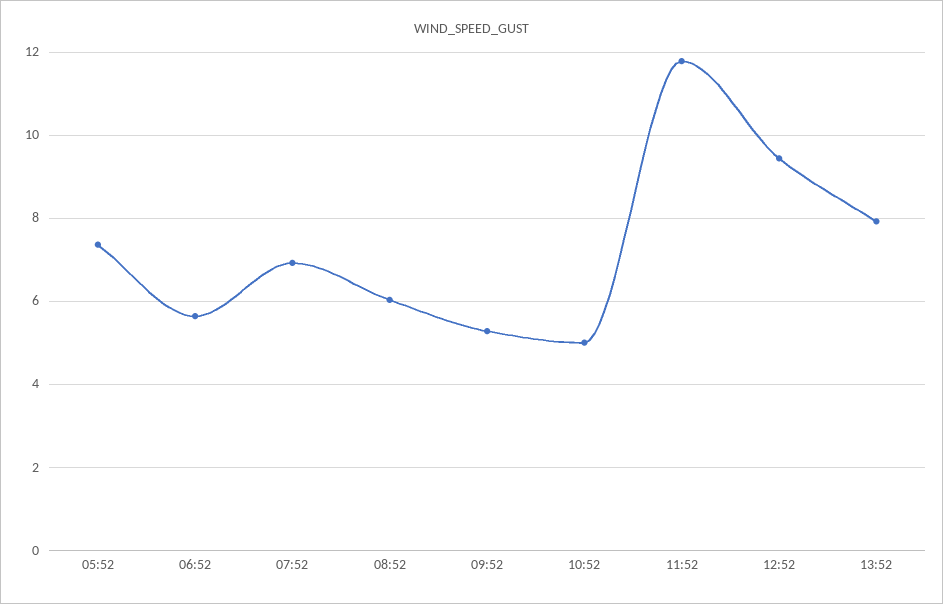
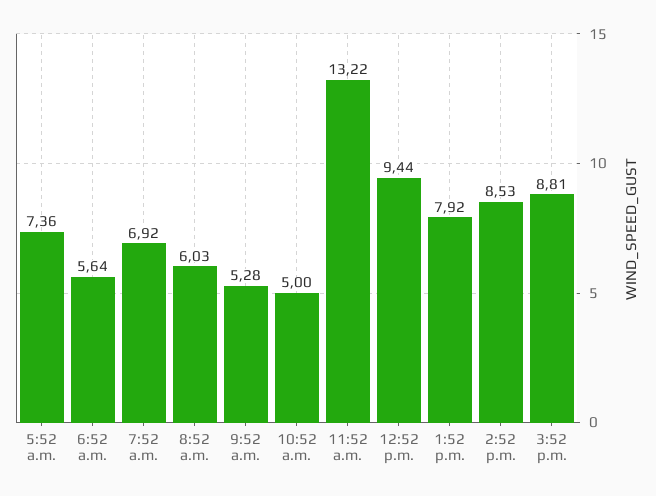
11:52: 11.8 -> 13.22
2:52 p.m.: none -> 8.53
3:52 p.m.: none -> 8.81

